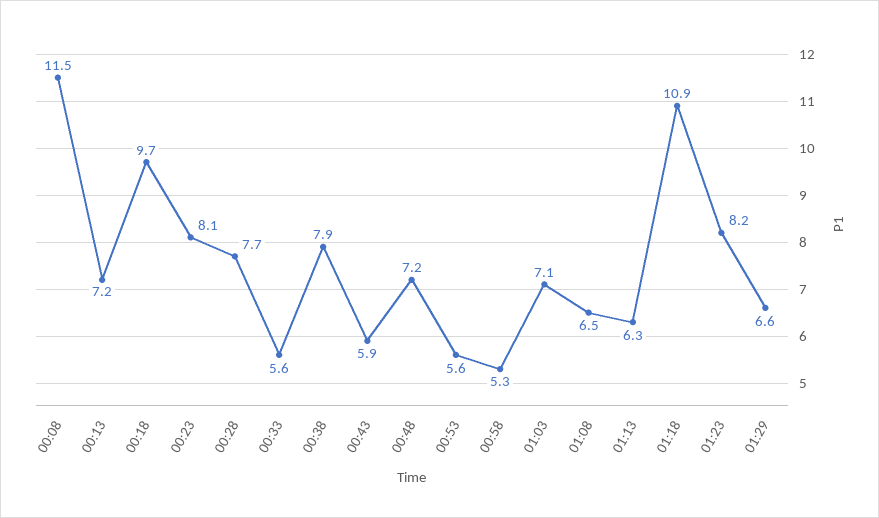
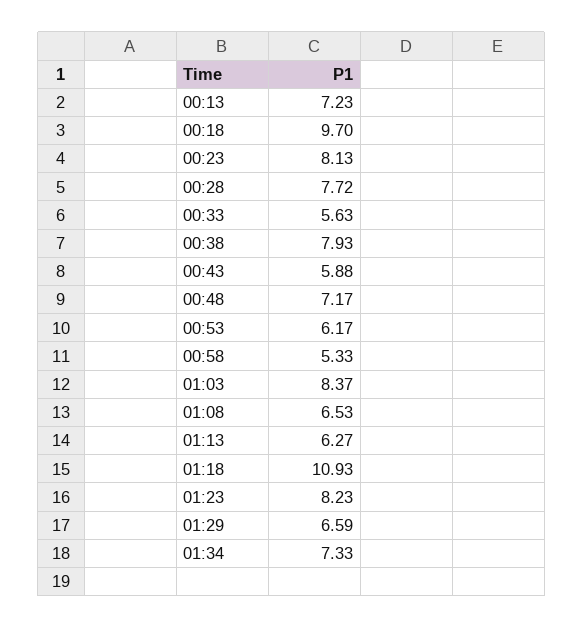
00:08: 11.5 -> none
00:53: 5.6 -> 6.17
01:03: 7.1 -> 8.37
01:34: none -> 7.33

